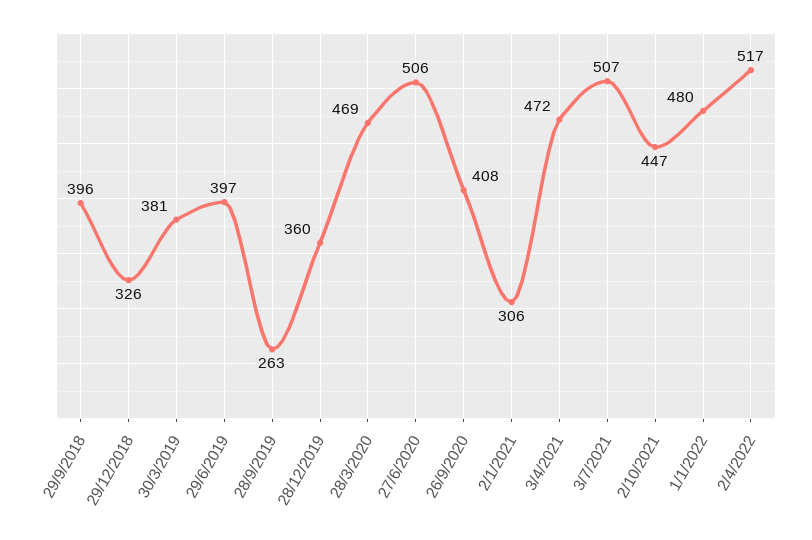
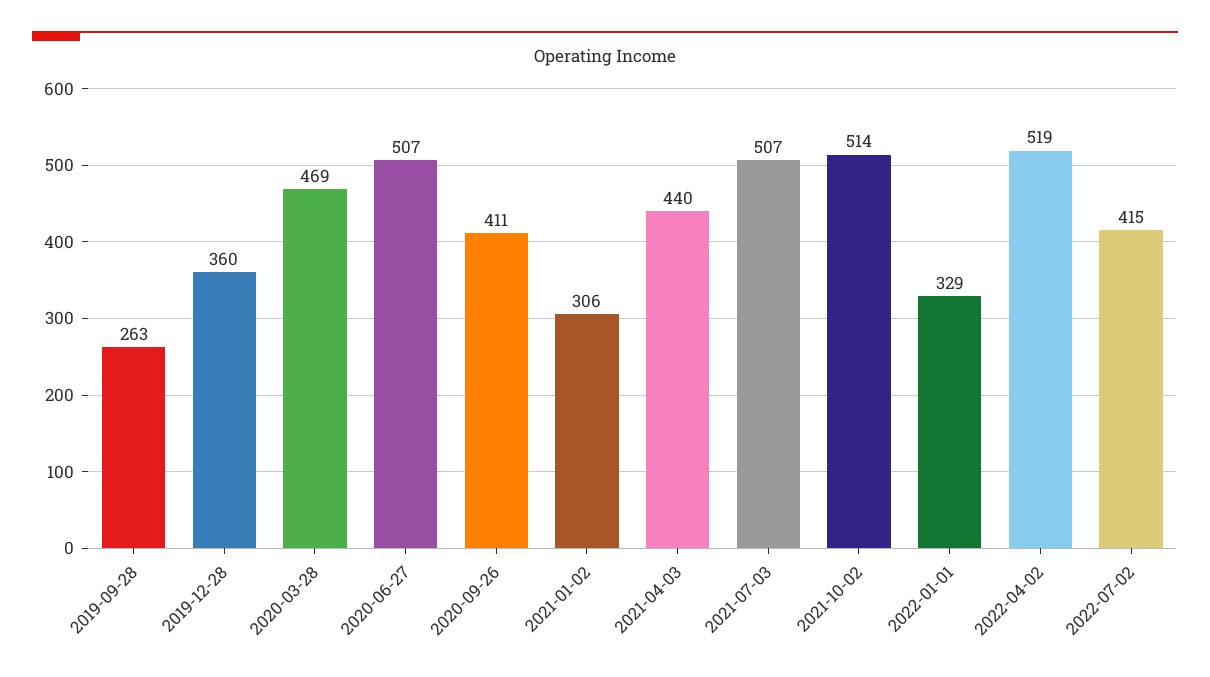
29/9/2018: 396 -> none
29/12/2018: 326 -> none
30/3/2019: 381 -> none
29/6/2019: 397 -> none
27/6/2020: 506 -> 507
26/9/2020: 408 -> 411
3/4/2021: 472 -> 440
2/10/2021: 447 -> 514
1/1/2022: 480 -> 329
2/4/2022: 517 -> 519
2022-07-02: none -> 415

